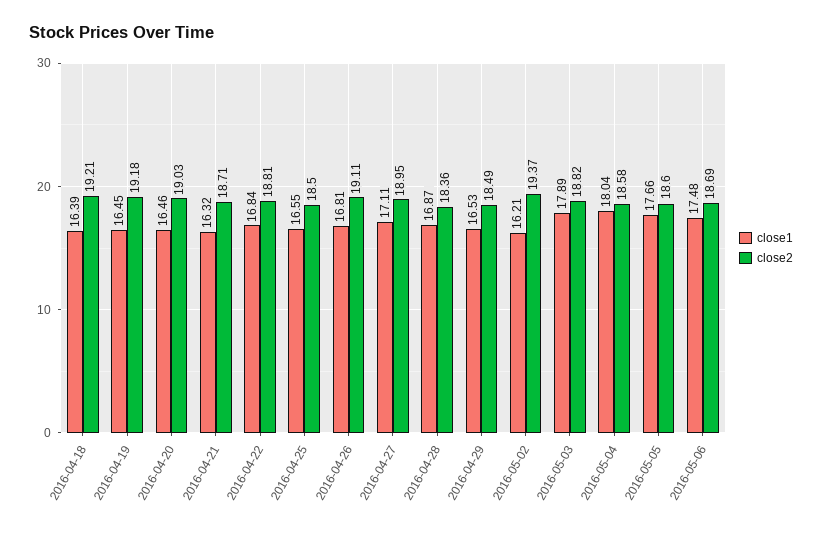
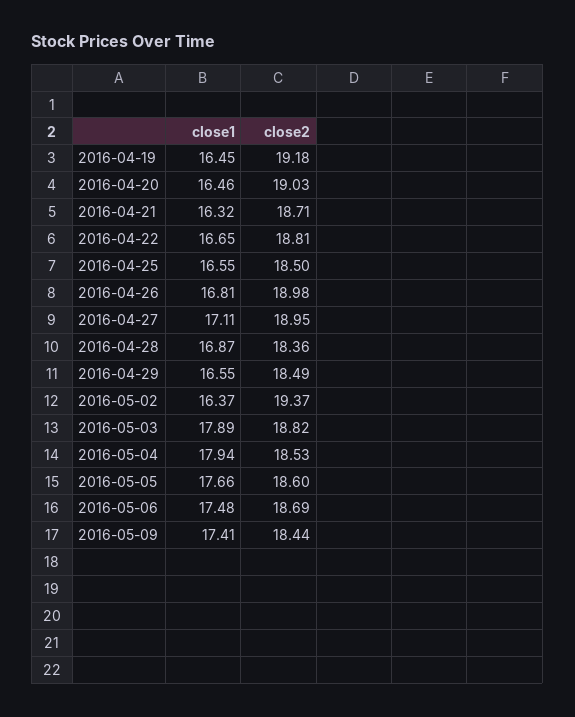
close1, 2016-04-18: 16.39 -> none
close2, 2016-04-18: 19.21 -> none
close1, 2016-04-22: 16.84 -> 16.65
close2, 2016-04-26: 19.11 -> 18.98
close1, 2016-04-29: 16.53 -> 16.55
close1, 2016-05-02: 16.21 -> 16.37
close1, 2016-05-04: 18.04 -> 17.94
close2, 2016-05-04: 18.58 -> 18.53
close1, 2016-05-09: none -> 17.41
close2, 2016-05-09: none -> 18.44

